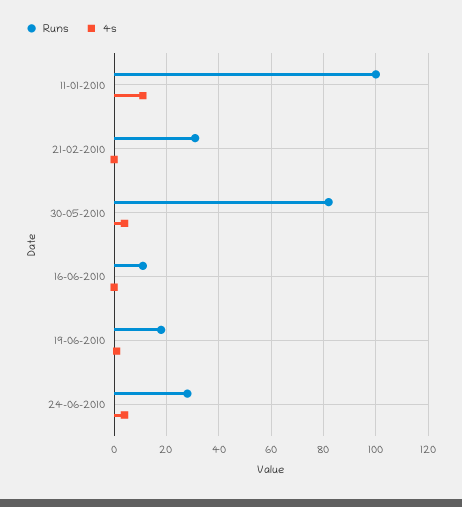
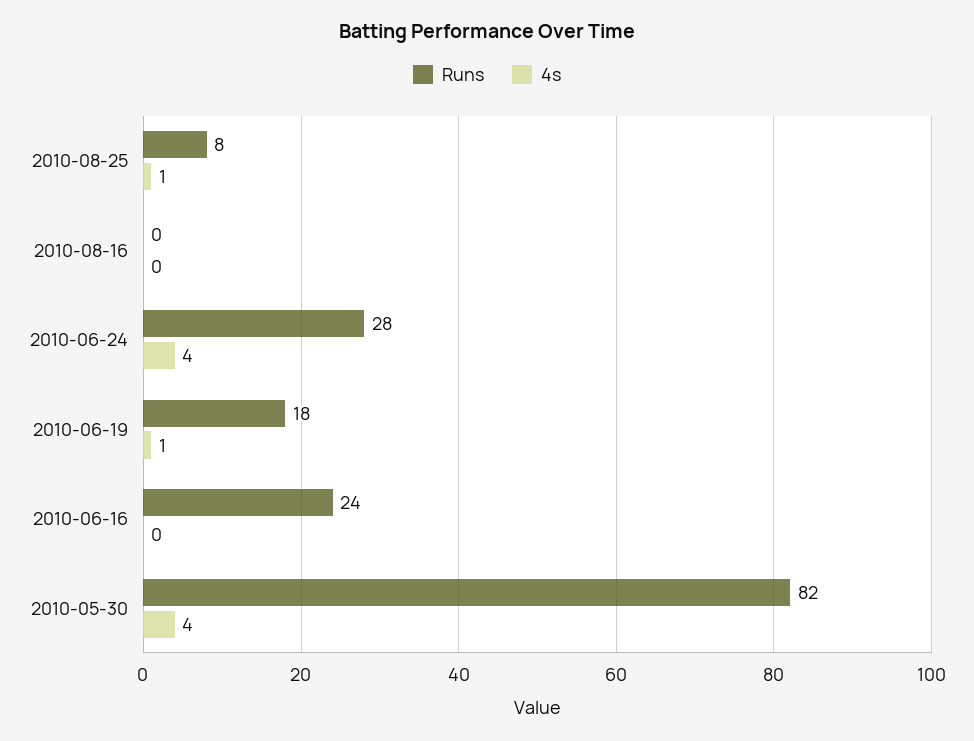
Runs, 11-01-2010: 100 -> none
4s, 11-01-2010: 10 -> none
Runs, 21-02-2010: 30 -> none
4s, 21-02-2010: 0 -> none
Runs, 16-06-2010: 10 -> 24
Runs, 2010-08-25: none -> 8
4s, 2010-08-25: none -> 1
Runs, 2010-08-16: none -> 0
4s, 2010-08-16: none -> 0

